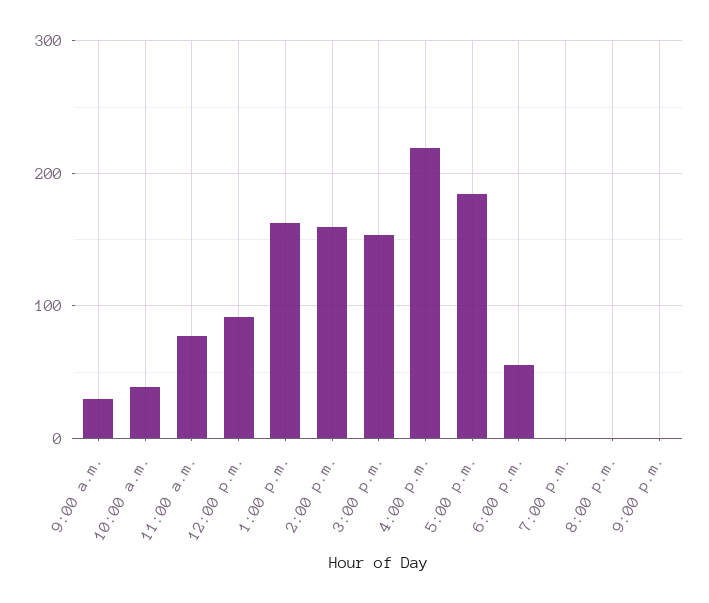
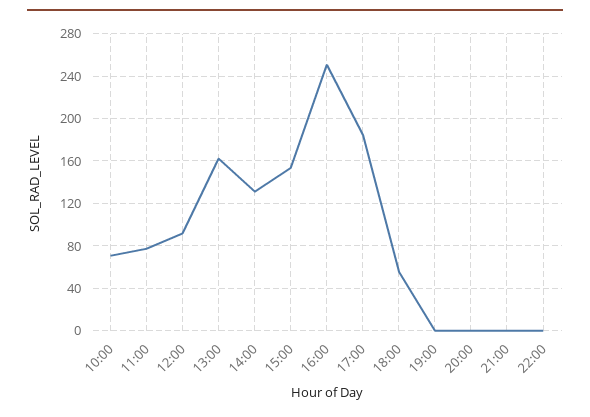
9:00 a.m.: 30 -> none
10:00 a.m.: 40 -> 70
2:00 p.m.: 160 -> 130
4:00 p.m.: 220 -> 250
22:00: none -> 0

